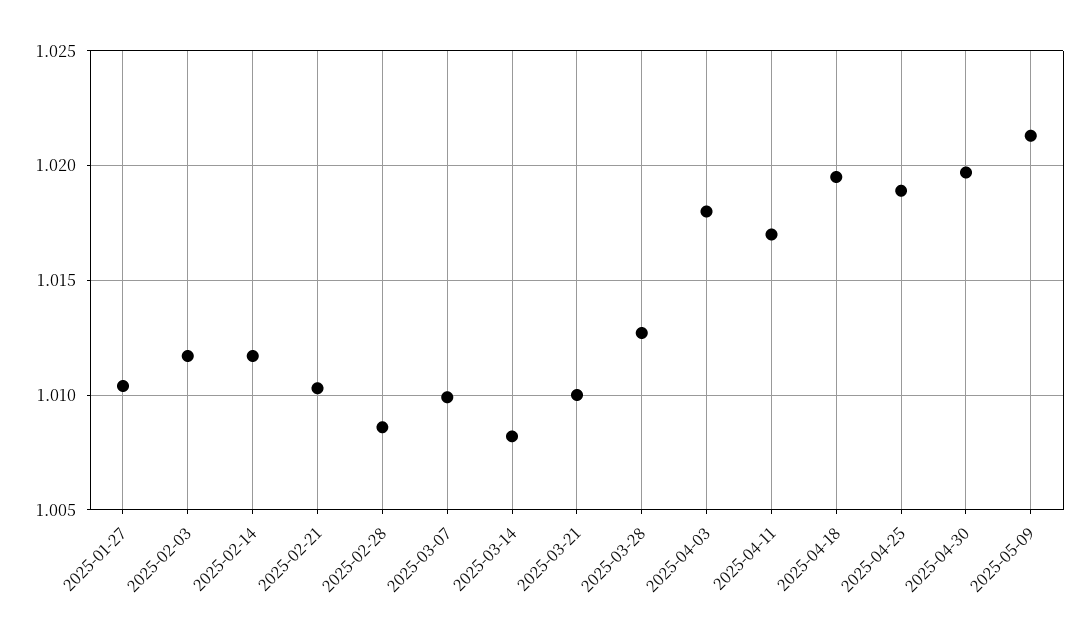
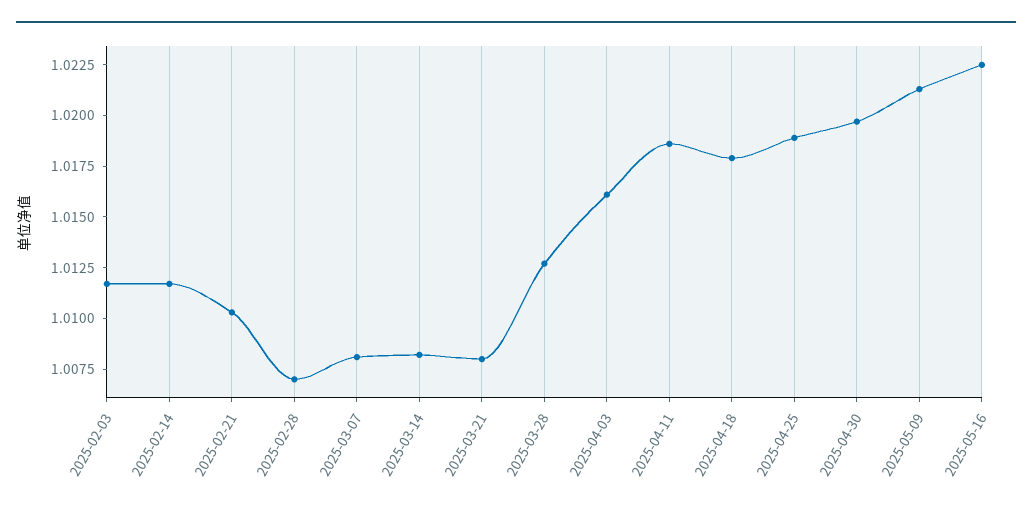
2025-01-27: 1.0105 -> none
2025-02-28: 1.0085 -> 1.007
2025-03-07: 1.01 -> 1.008
2025-03-21: 1.01 -> 1.008
2025-04-03: 1.018 -> 1.016
2025-04-11: 1.017 -> 1.0185
2025-04-18: 1.0195 -> 1.018
2025-05-16: none -> 1.0225

